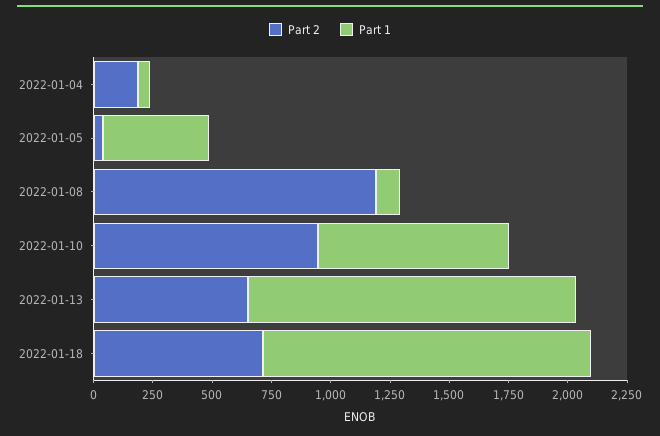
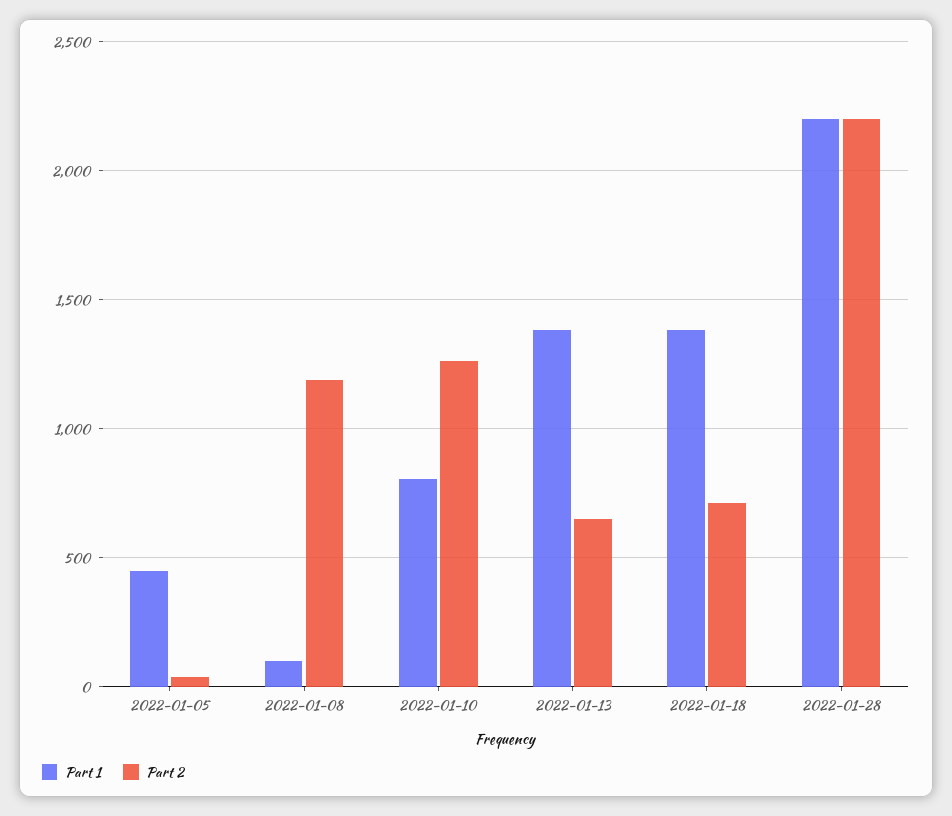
Part 2, 2022-01-04: 200 -> none
Part 1, 2022-01-04: 50 -> none
Part 2, 2022-01-10: 950 -> 1250
Part 1, 2022-01-28: none -> 2200
Part 2, 2022-01-28: none -> 2200

